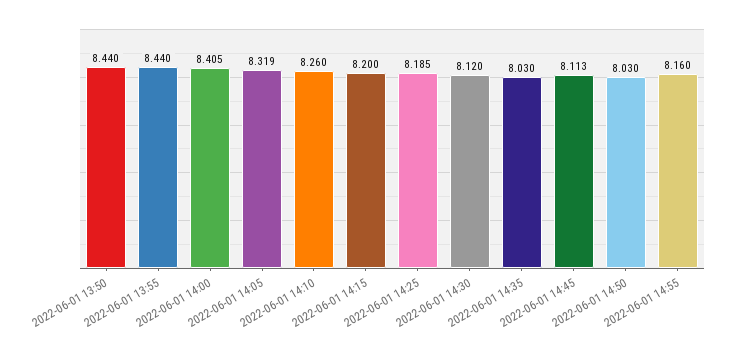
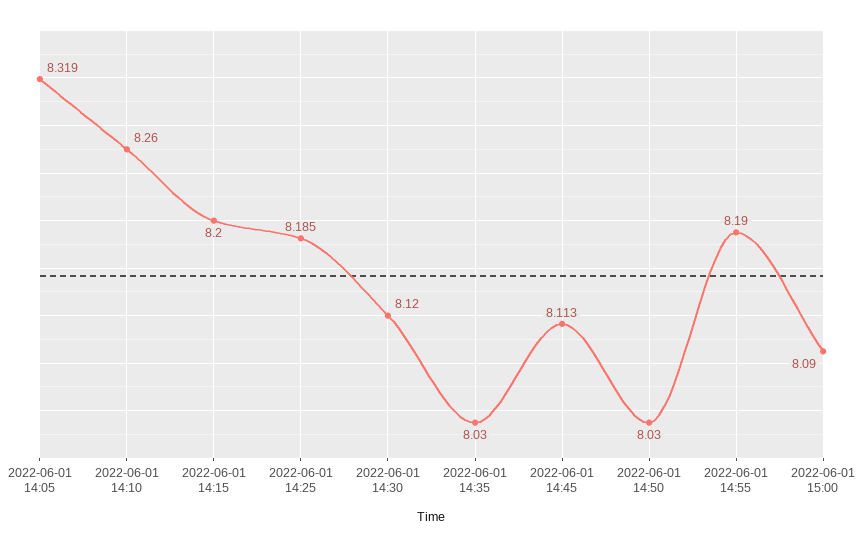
2022-06-01 13:50: 8.44 -> none
2022-06-01 13:55: 8.44 -> none
2022-06-01 14:00: 8.405 -> none
2022-06-01 14:55: 8.16 -> 8.19
2022-06-01 15:00: none -> 8.09

